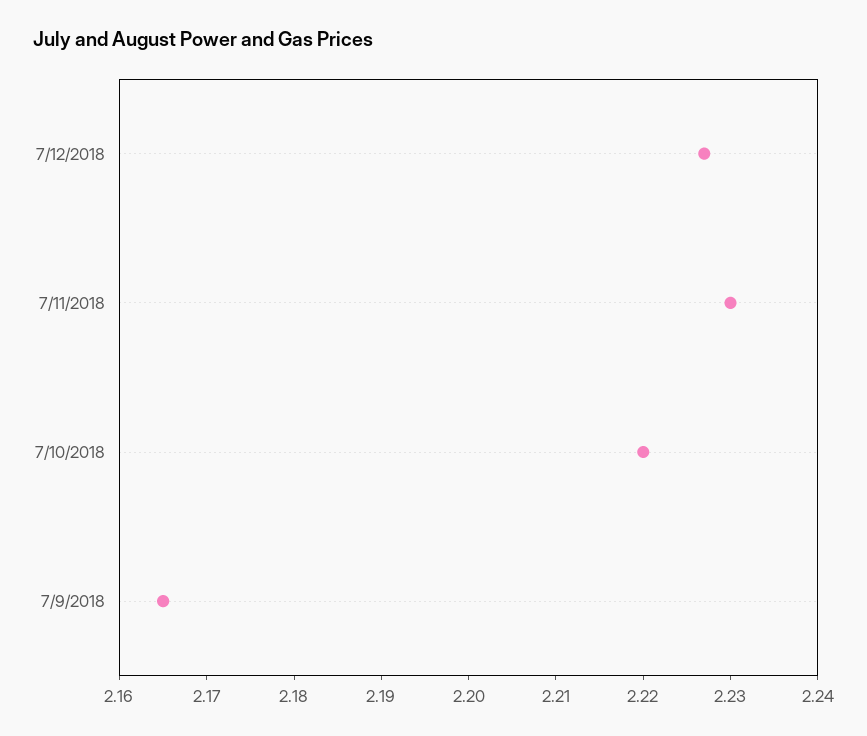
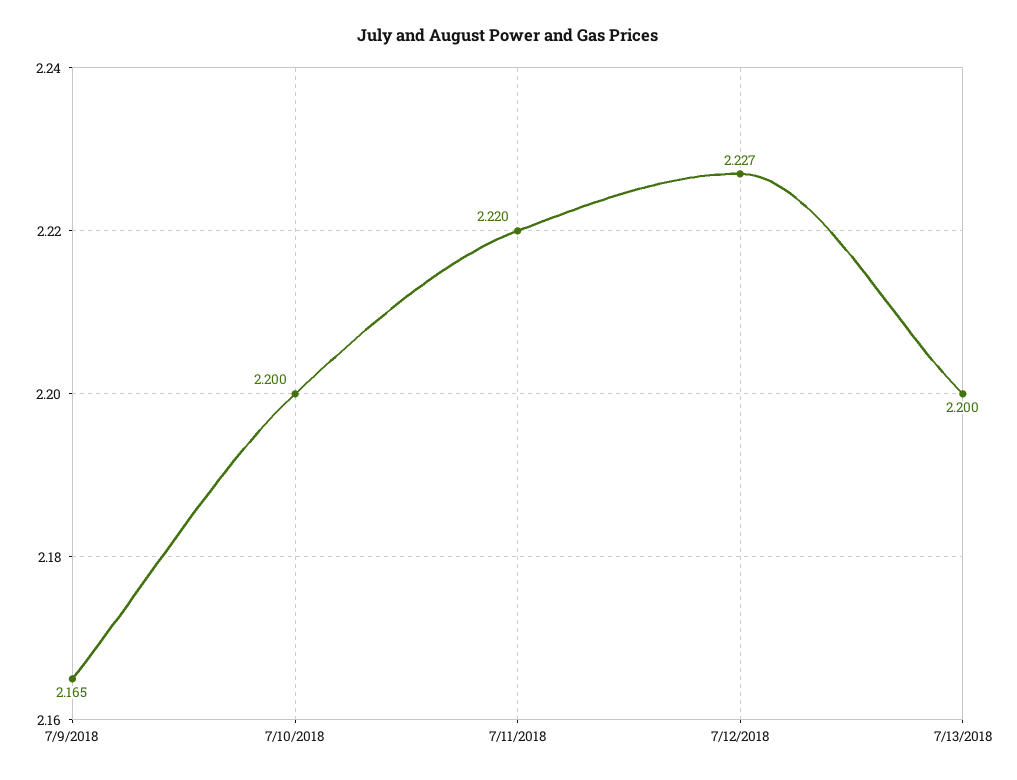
7/11/2018: 2.23 -> 2.22
7/10/2018: 2.22 -> 2.2
7/13/2018: none -> 2.2

